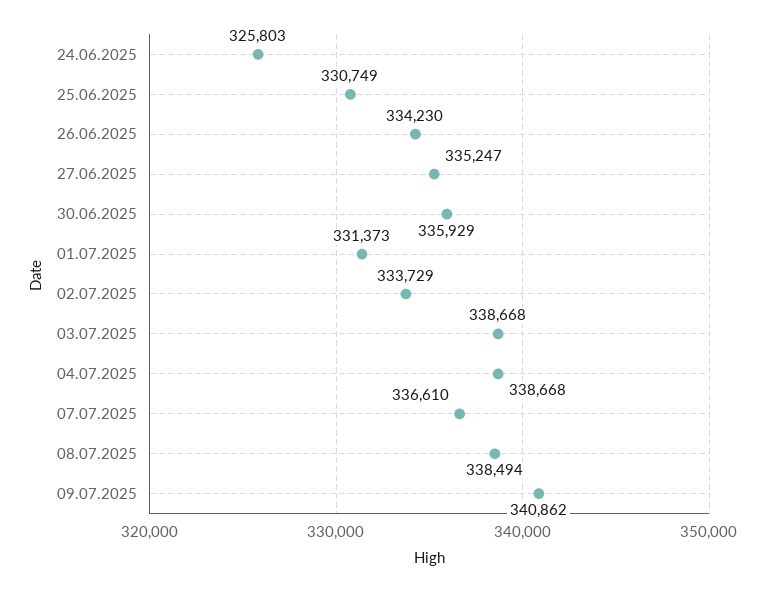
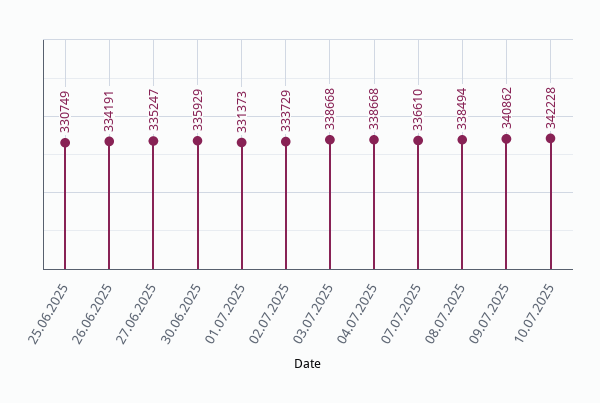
24.06.2025: 325803 -> none
26.06.2025: 334230 -> 334191
10.07.2025: none -> 342228

